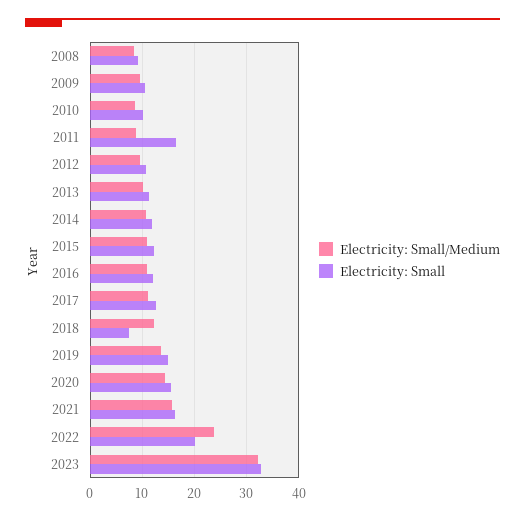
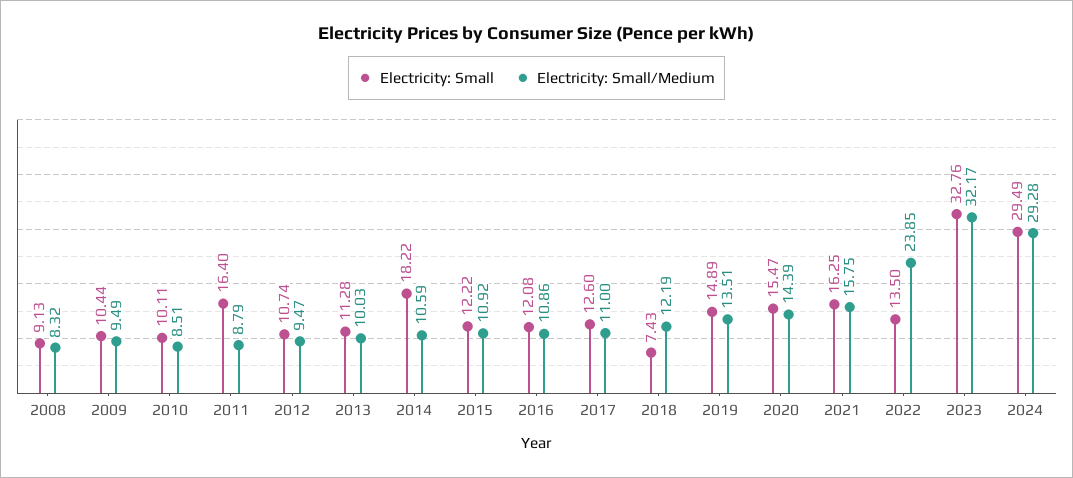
Electricity: Small, 2014: 12 -> 18.22
Electricity: Small, 2022: 20 -> 13.5
Electricity: Small, 2024: none -> 29.49
Electricity: Small/Medium, 2024: none -> 29.28

